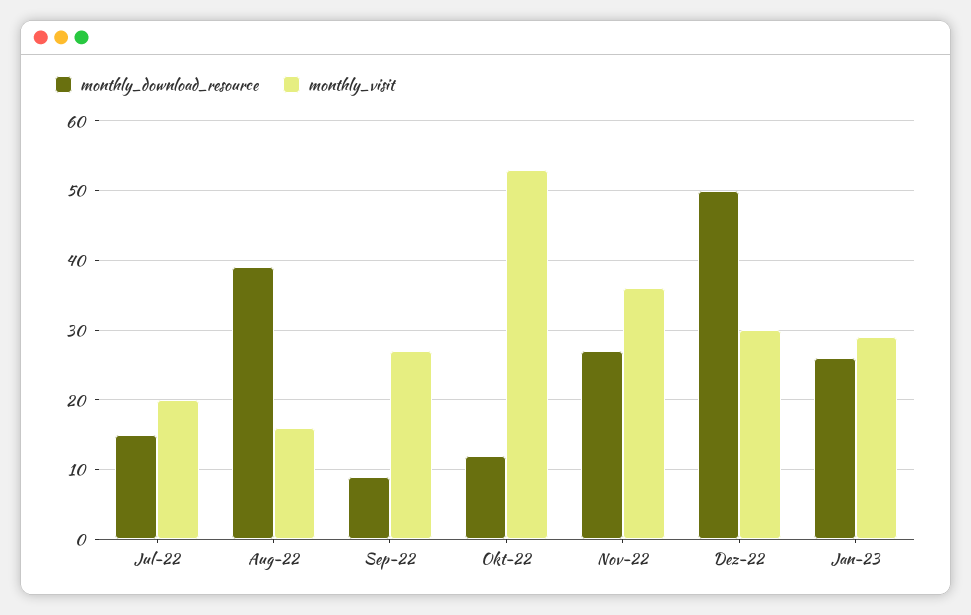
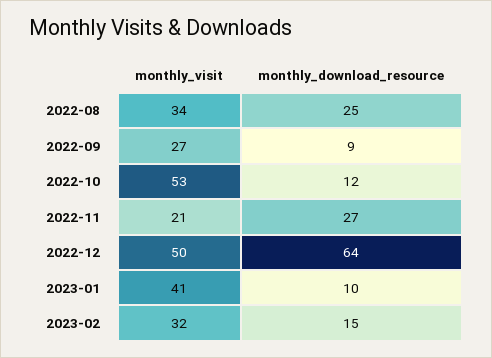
monthly_download_resource, Jul-22: 15 -> none
monthly_visit, Jul-22: 20 -> none
monthly_download_resource, Aug-22: 39 -> 25
monthly_visit, Aug-22: 16 -> 34
monthly_visit, Nov-22: 36 -> 21
monthly_download_resource, Dez-22: 50 -> 64
monthly_visit, Dez-22: 30 -> 50
monthly_download_resource, Jan-23: 26 -> 10
monthly_visit, Jan-23: 29 -> 41
monthly_visit, 2023-02: none -> 32
monthly_download_resource, 2023-02: none -> 15

